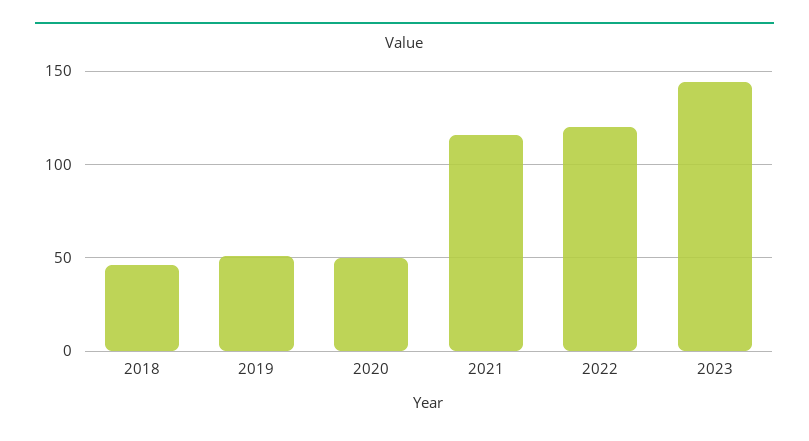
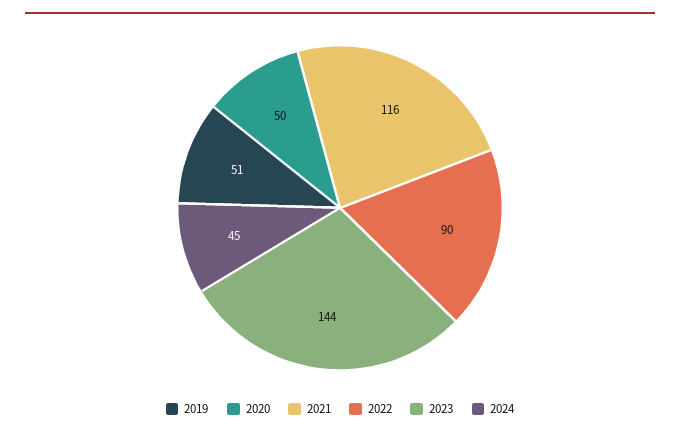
2018: 45 -> none
2022: 120 -> 90
2024: none -> 45

